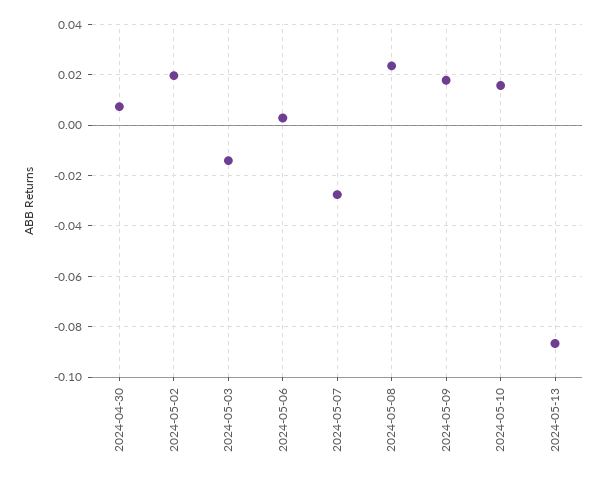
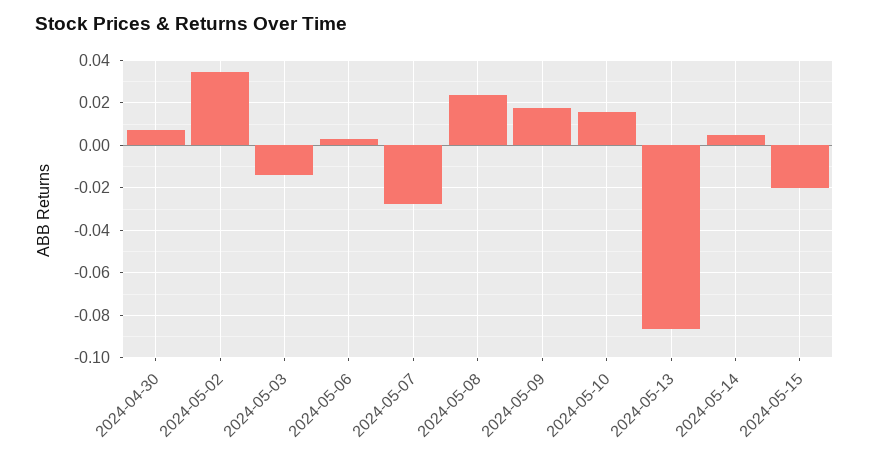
2024-05-02: 0.02 -> 0.035
2024-05-14: none -> 0.005
2024-05-15: none -> -0.02

